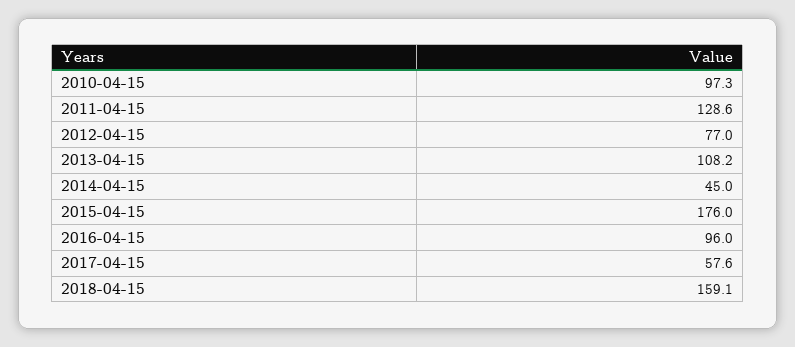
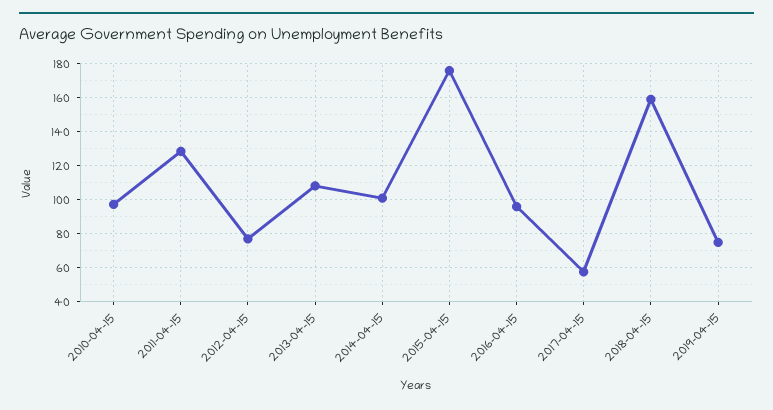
2014-04-15: 45 -> 100
2019-04-15: none -> 75

